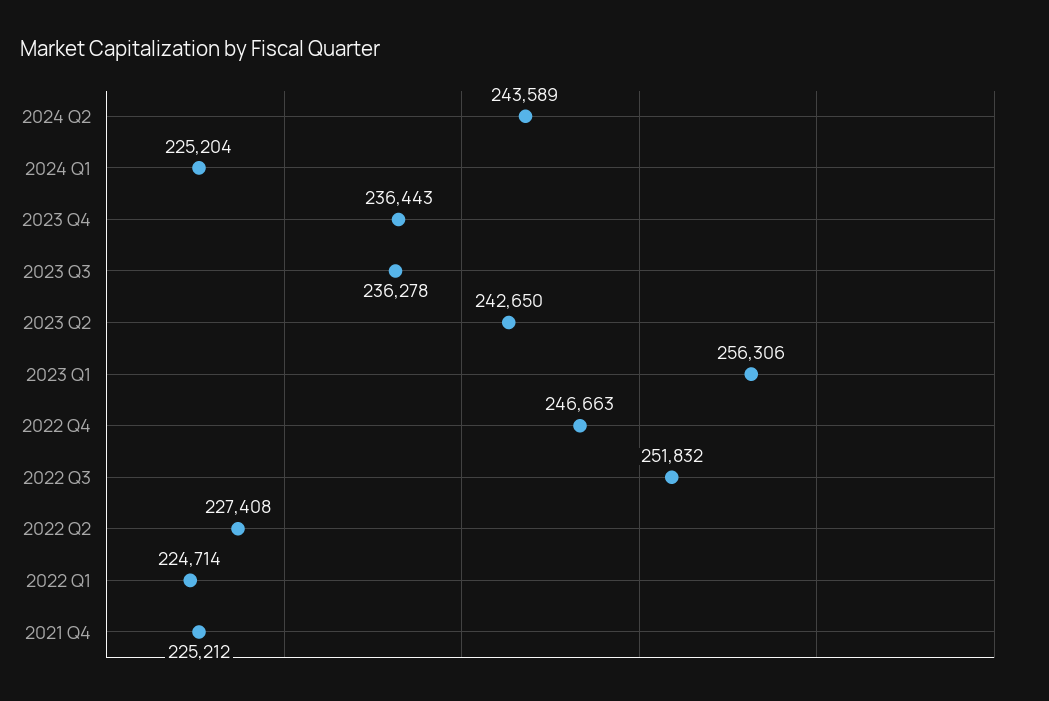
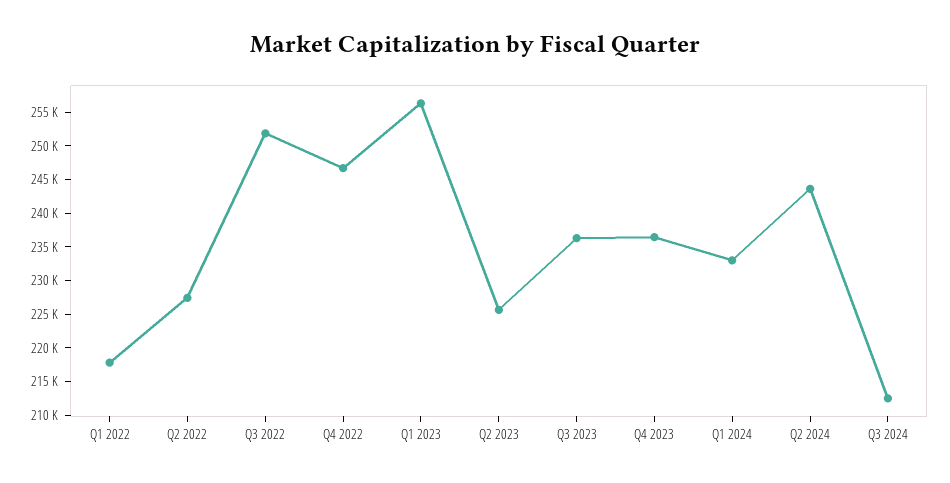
2024 Q1: 225204 -> 232500
2023 Q2: 242650 -> 225000
2022 Q1: 224714 -> 217500
2021 Q4: 225212 -> none
Q3 2024: none -> 212500

